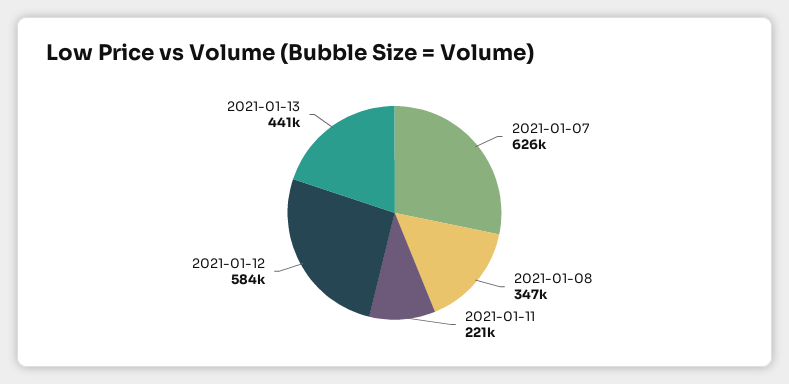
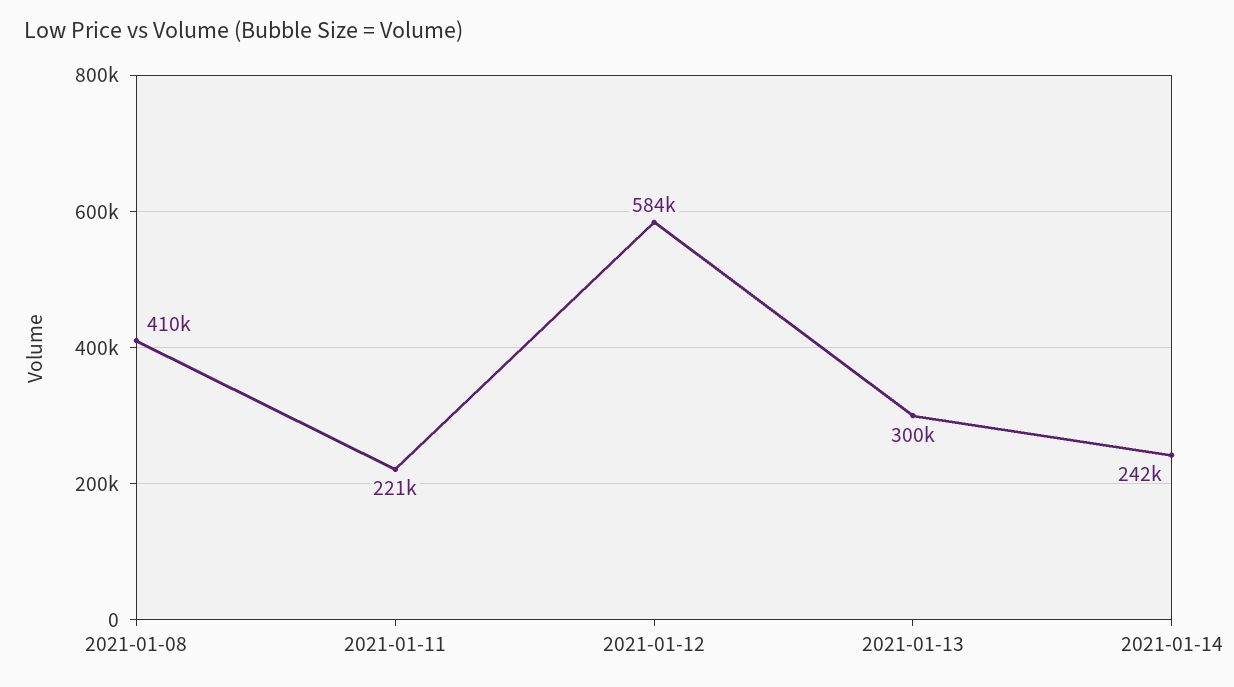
2021-01-07: 626000 -> none
2021-01-08: 347000 -> 410000
2021-01-13: 441000 -> 300000
2021-01-14: none -> 242000

